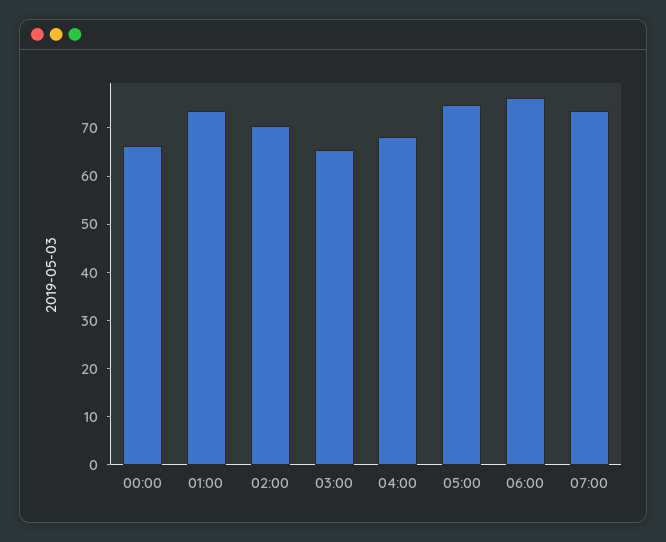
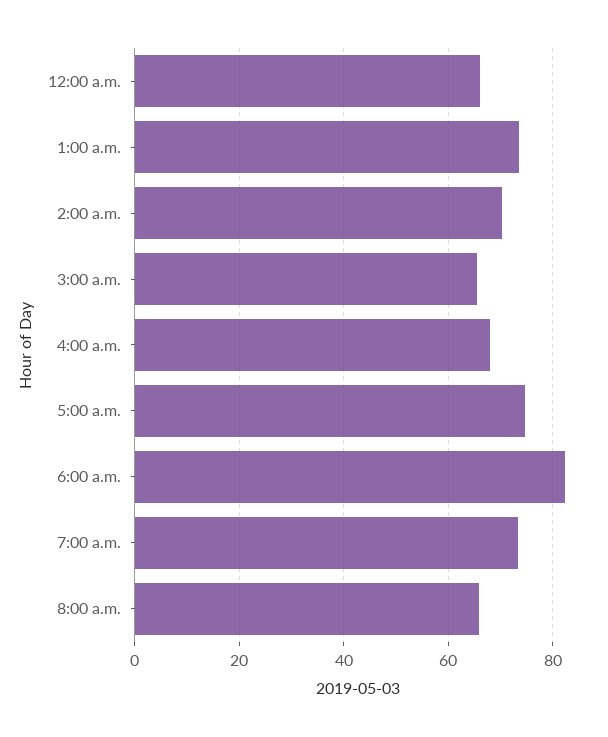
06:00: 76 -> 82
8:00 a.m.: none -> 66

